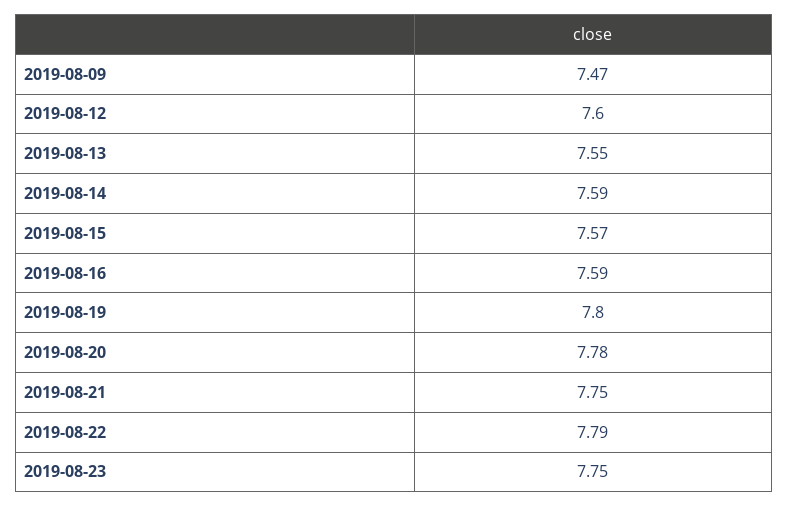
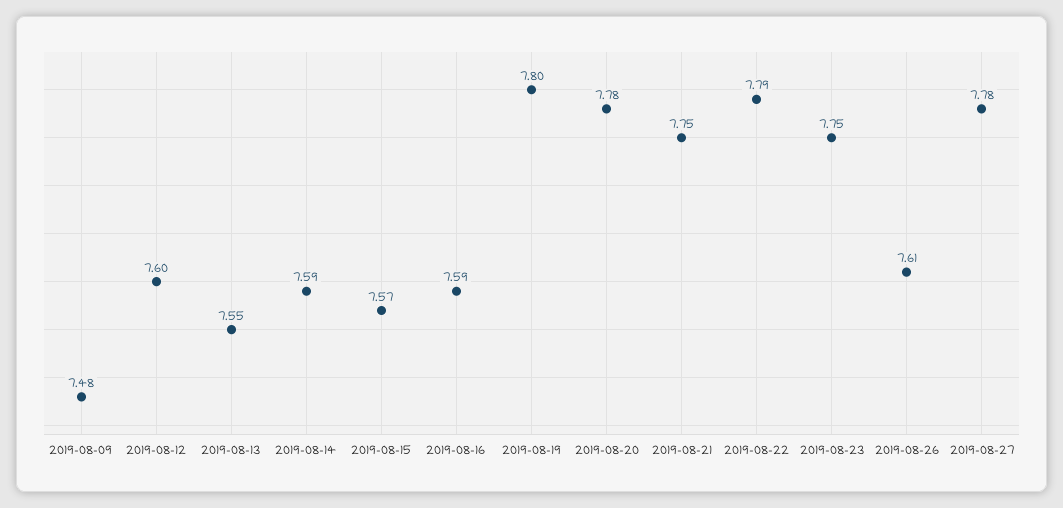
2019-08-09: 7.47 -> 7.48
2019-08-26: none -> 7.61
2019-08-27: none -> 7.78

